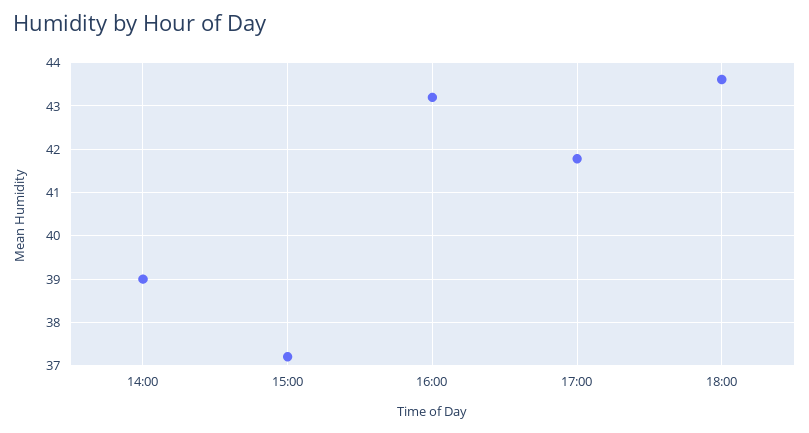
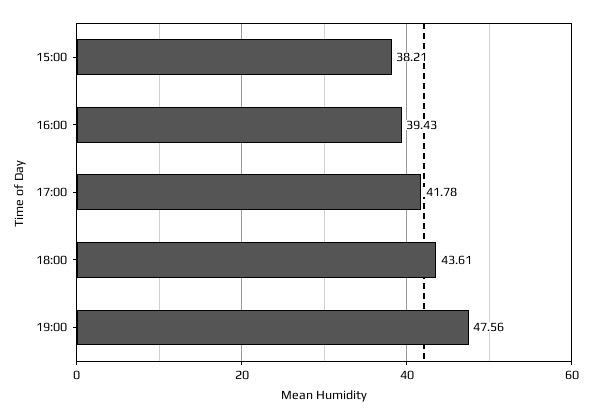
14:00: 39 -> none
15:00: 37.2 -> 38.21
16:00: 43.2 -> 39.43
19:00: none -> 47.56

